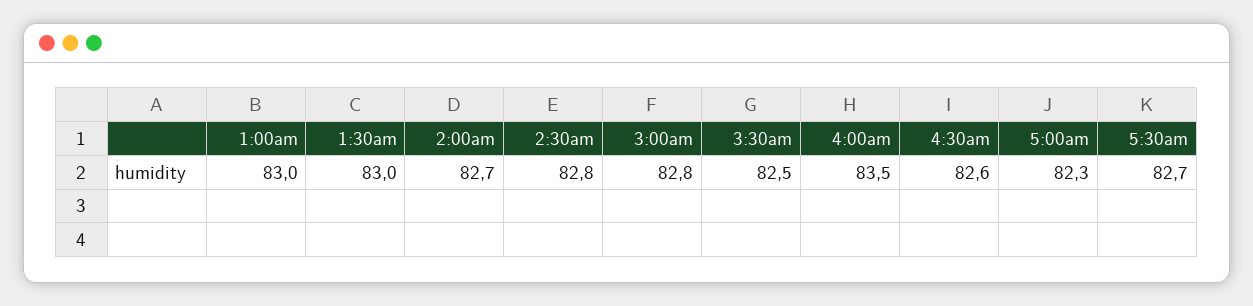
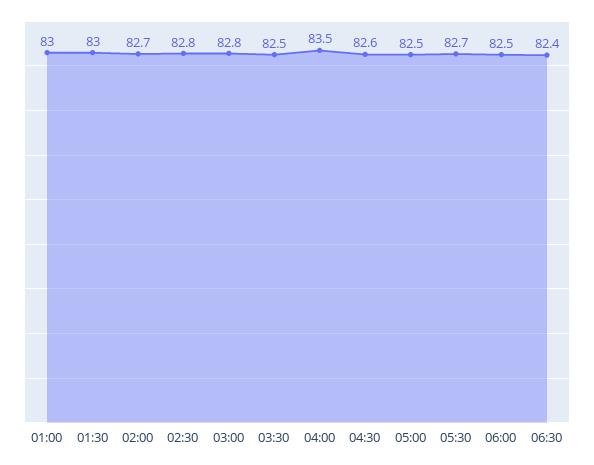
5:00am: 82.3 -> 82.5
06:00: none -> 82.5
06:30: none -> 82.4

